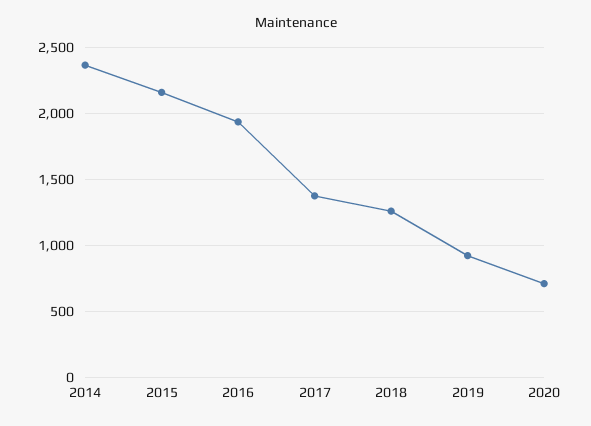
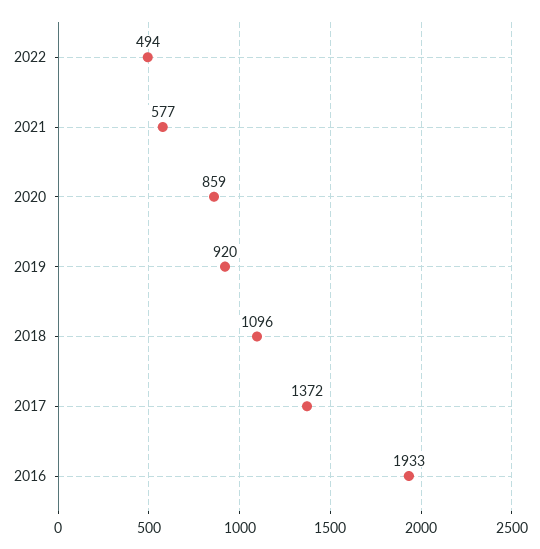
2014: 2350 -> none
2015: 2150 -> none
2018: 1250 -> 1096
2020: 700 -> 859
2022: none -> 494
2021: none -> 577

